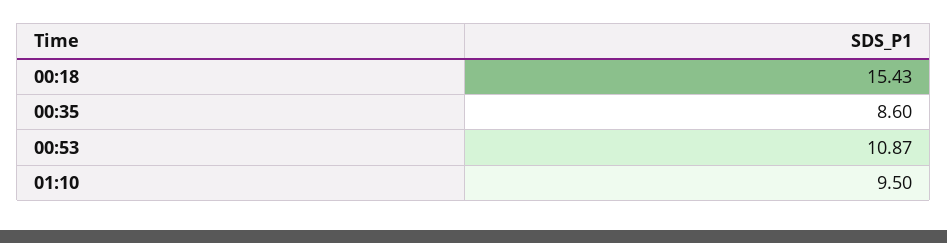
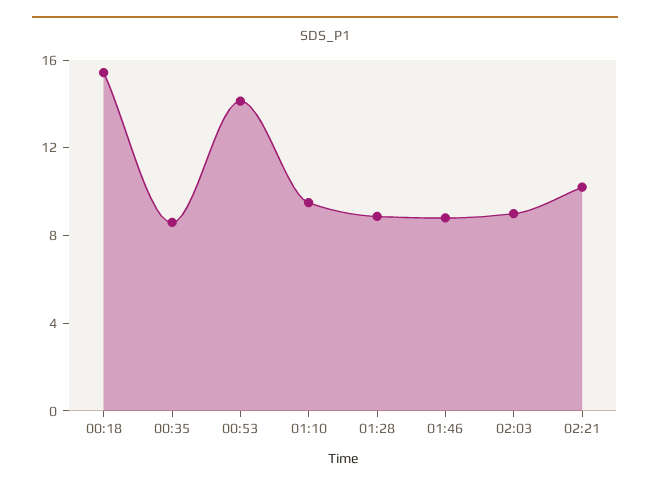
00:53: 10.87 -> 14
01:28: none -> 9
01:46: none -> 9
02:03: none -> 9
02:21: none -> 10

